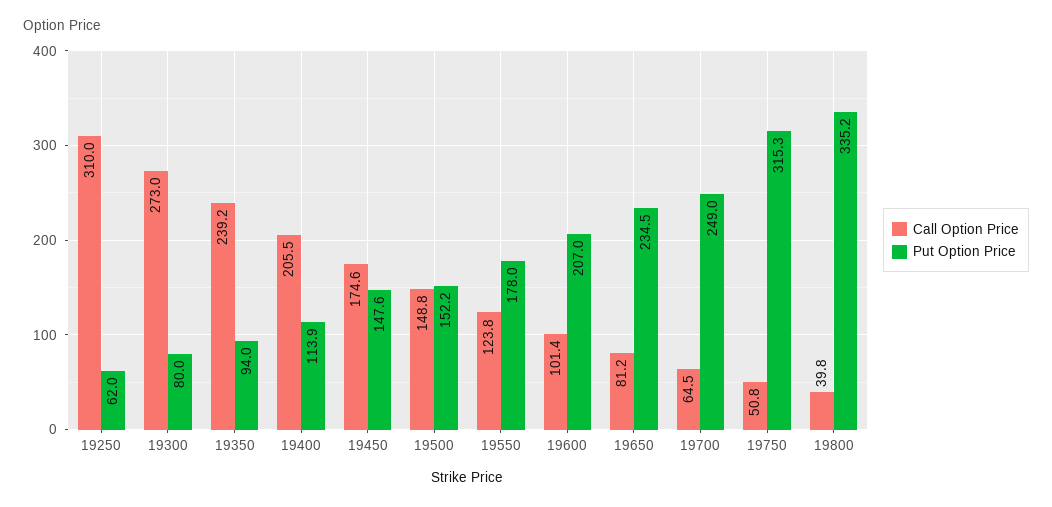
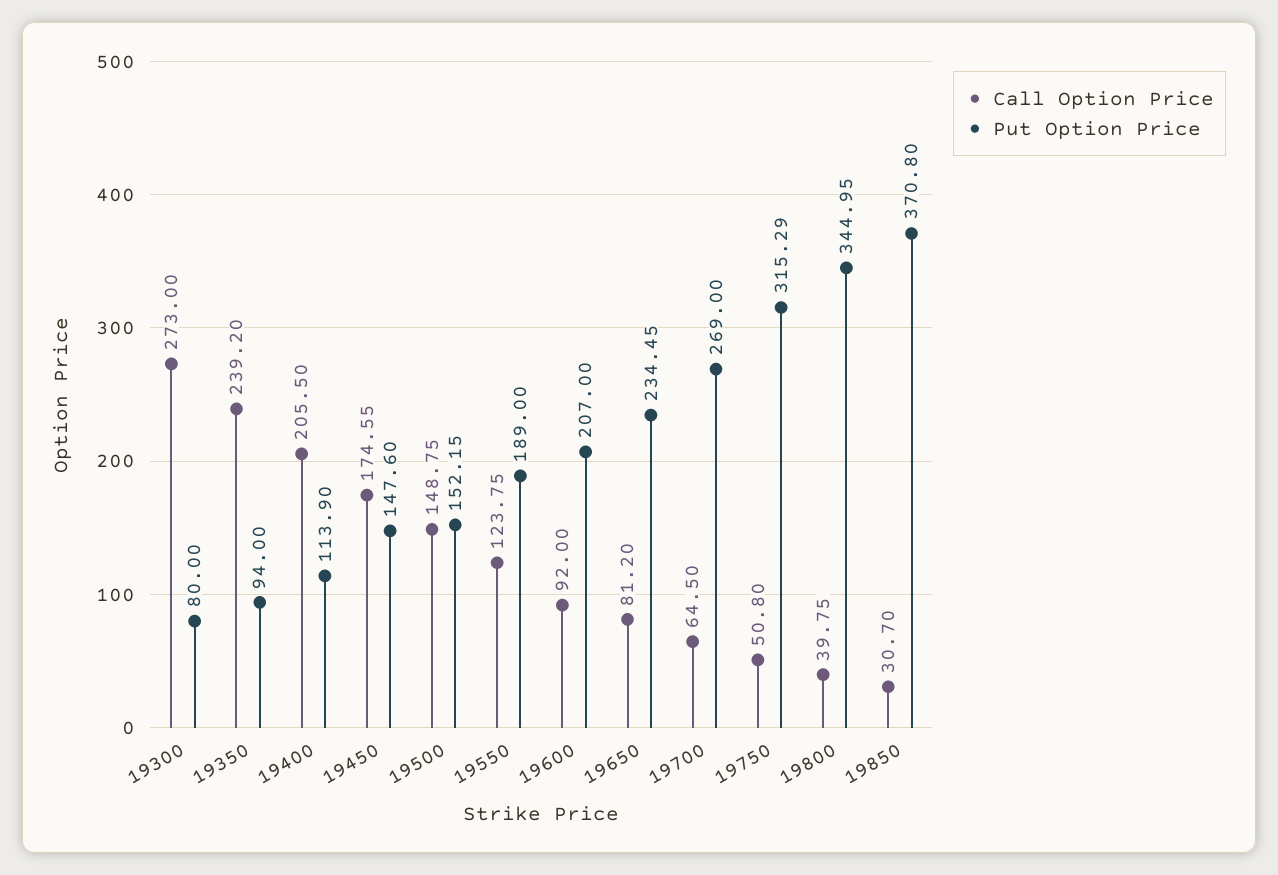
Call Option Price, 19250: 310 -> none
Put Option Price, 19250: 62 -> none
Put Option Price, 19550: 178 -> 189
Call Option Price, 19600: 101.4 -> 92
Put Option Price, 19700: 249 -> 269
Put Option Price, 19800: 335.2 -> 344.95
Call Option Price, 19850: none -> 30.7
Put Option Price, 19850: none -> 370.8

